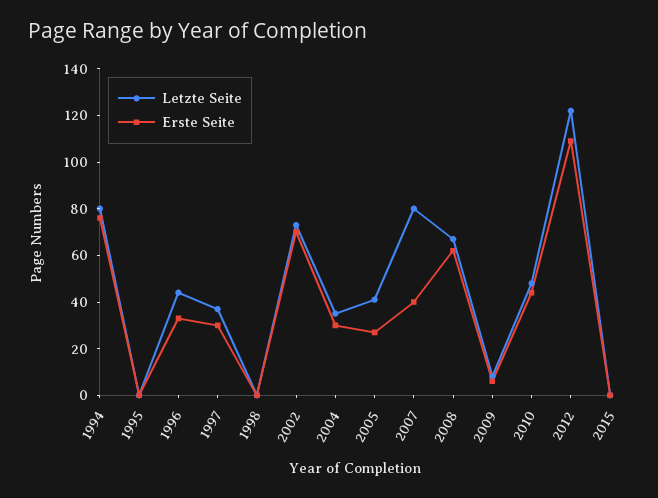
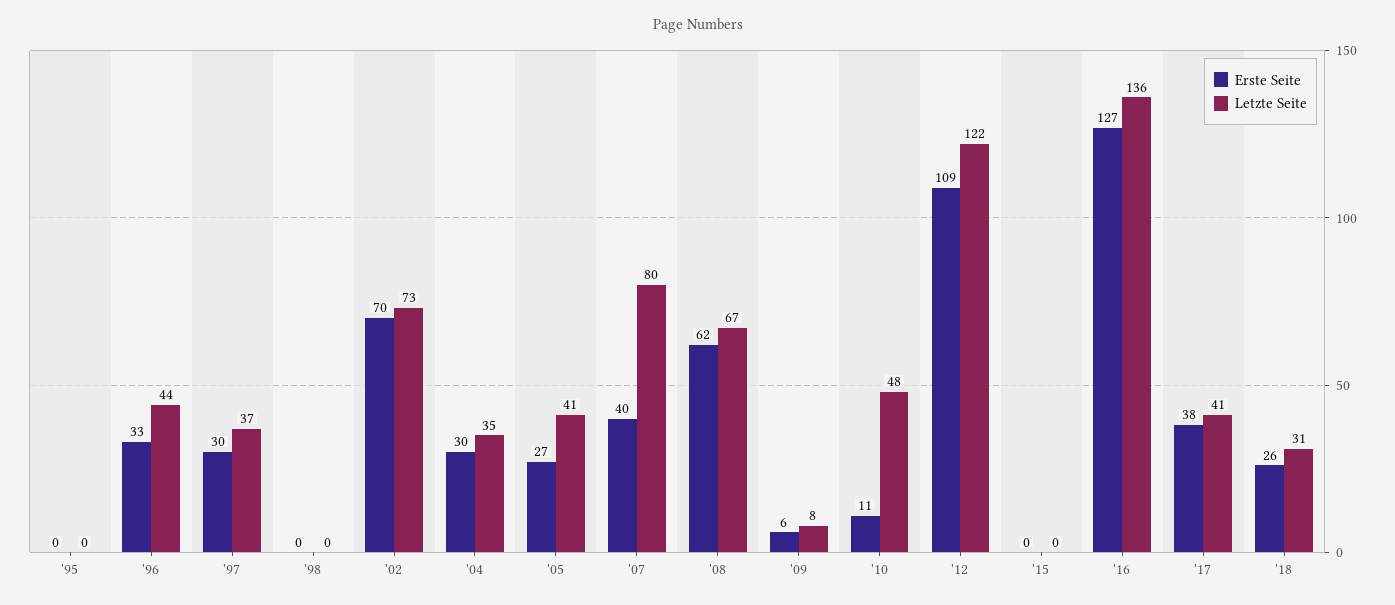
Letzte Seite, 1994: 80 -> none
Erste Seite, 1994: 75 -> none
Erste Seite, 2010: 45 -> 11
Erste Seite, '16: none -> 127
Letzte Seite, '16: none -> 136
Erste Seite, '17: none -> 38
Letzte Seite, '17: none -> 41
Erste Seite, '18: none -> 26
Letzte Seite, '18: none -> 31

